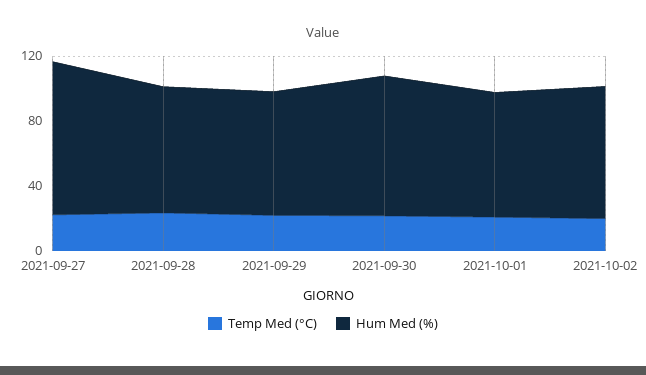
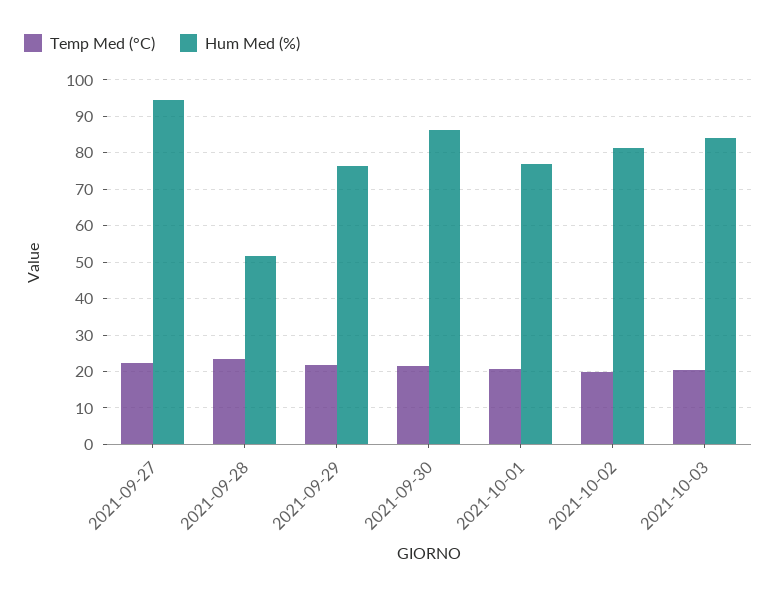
Hum Med (%), 2021-09-28: 80 -> 52
Temp Med (°C), 2021-10-03: none -> 20
Hum Med (%), 2021-10-03: none -> 84

